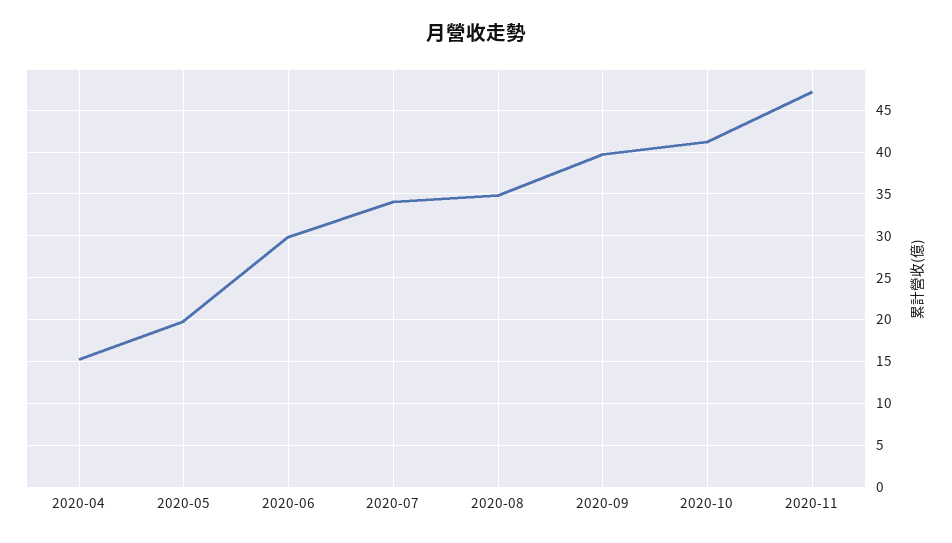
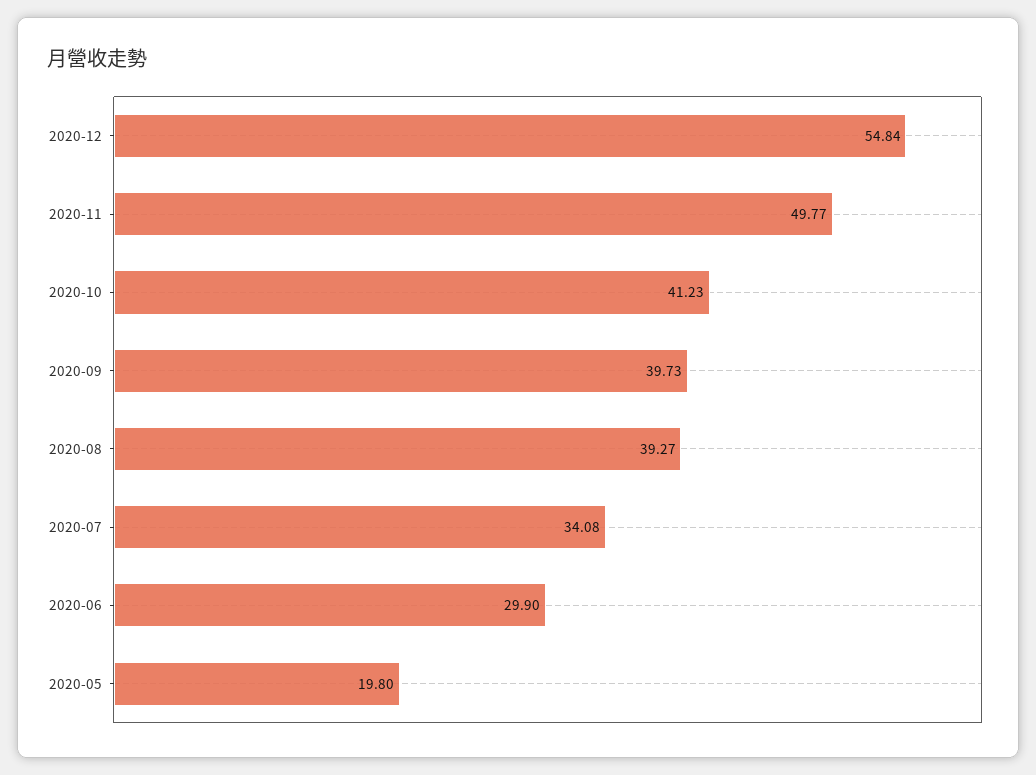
2020-04: 15 -> none
2020-08: 35 -> 39.27
2020-11: 47 -> 49.77
2020-12: none -> 54.84

